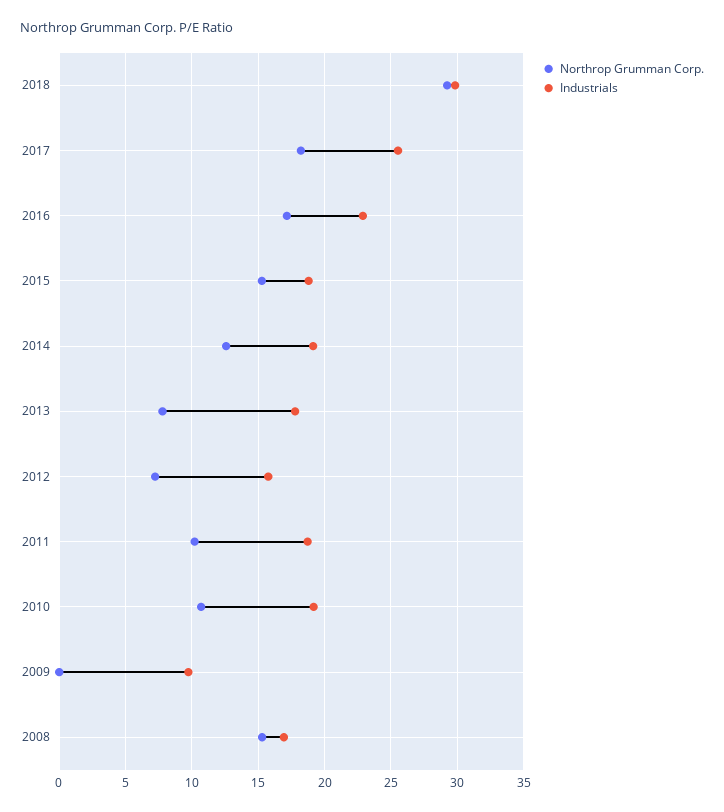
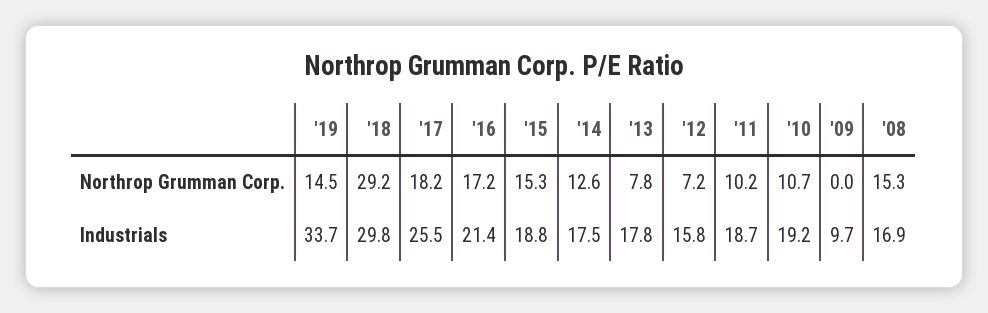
Industrials, 2016: 23 -> 21.4
Industrials, 2014: 19 -> 17.5
Northrop Grumman Corp., '19: none -> 14.5
Industrials, '19: none -> 33.7

